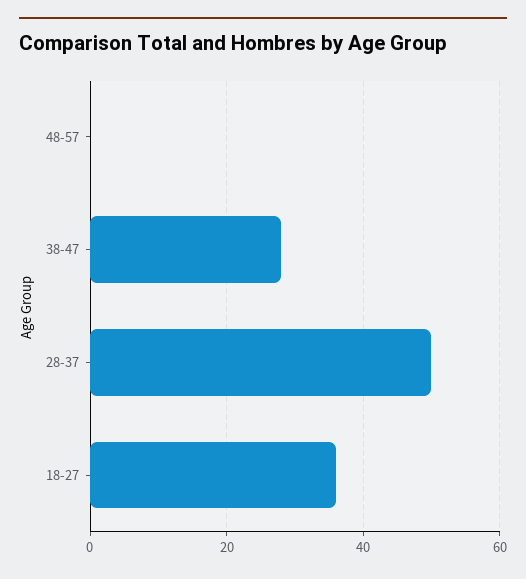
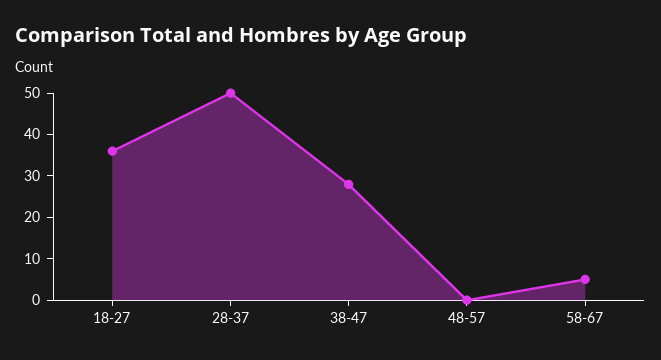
58-67: none -> 5

